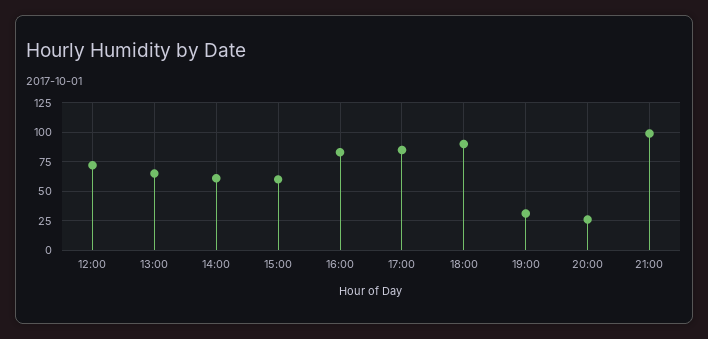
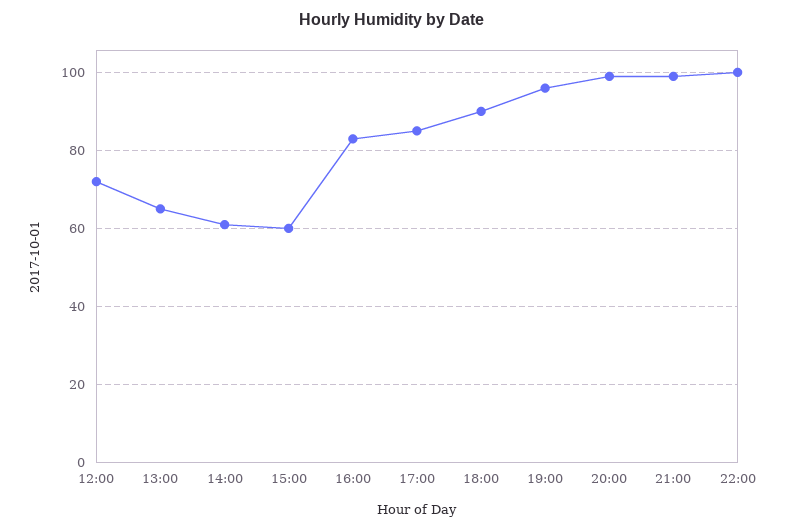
19:00: 25 -> 95
20:00: 25 -> 100
22:00: none -> 100

